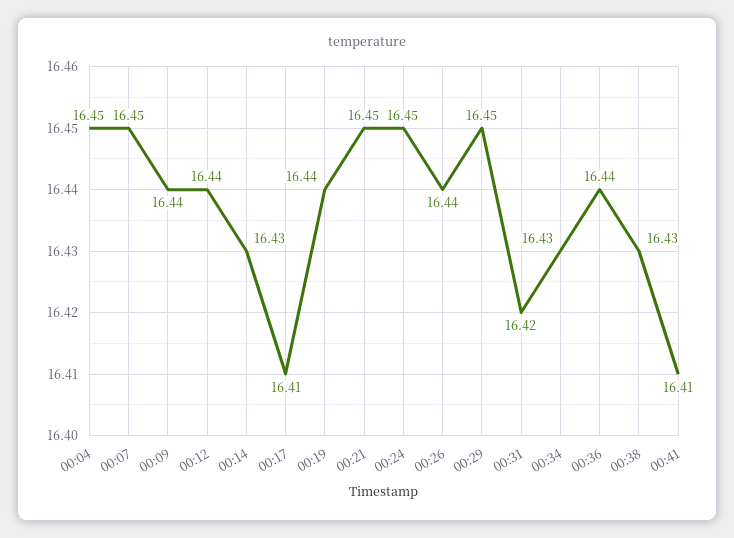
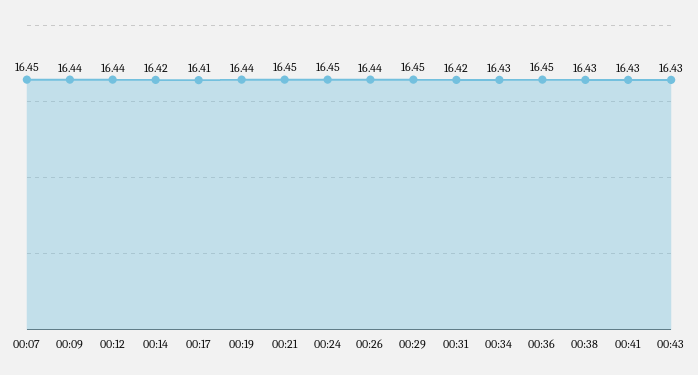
00:04: 16.45 -> none
00:14: 16.43 -> 16.42
00:36: 16.44 -> 16.45
00:41: 16.41 -> 16.43
00:43: none -> 16.43

